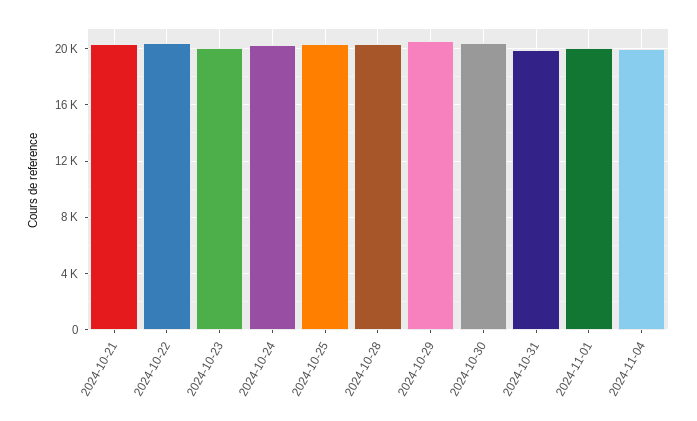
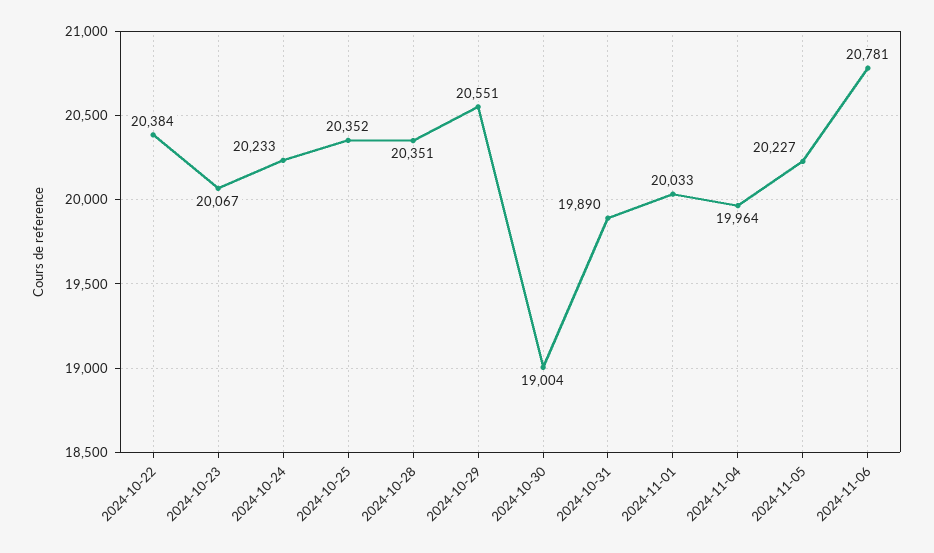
2024-10-21: 20500 -> none
2024-10-30: 20500 -> 19004
2024-11-05: none -> 20227
2024-11-06: none -> 20781

